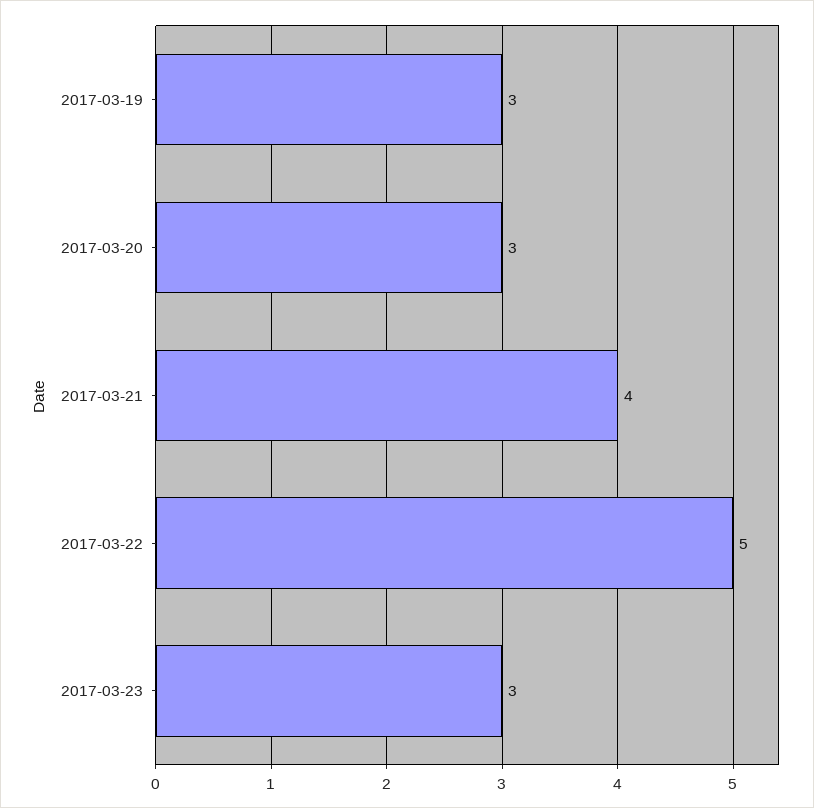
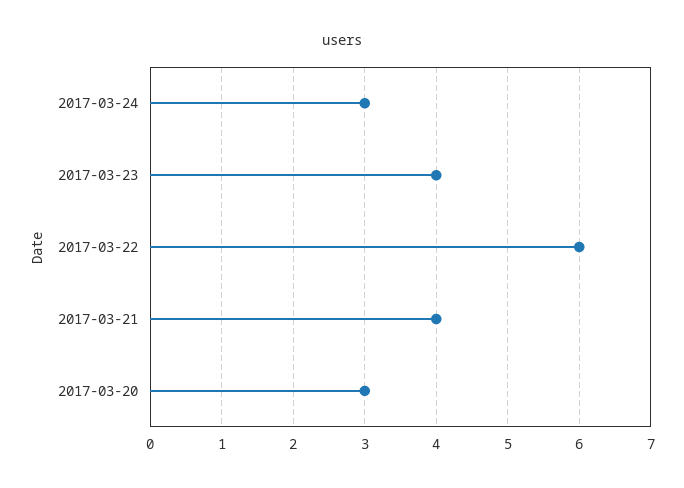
2017-03-19: 3 -> none
2017-03-22: 5 -> 6
2017-03-23: 3 -> 4
2017-03-24: none -> 3

